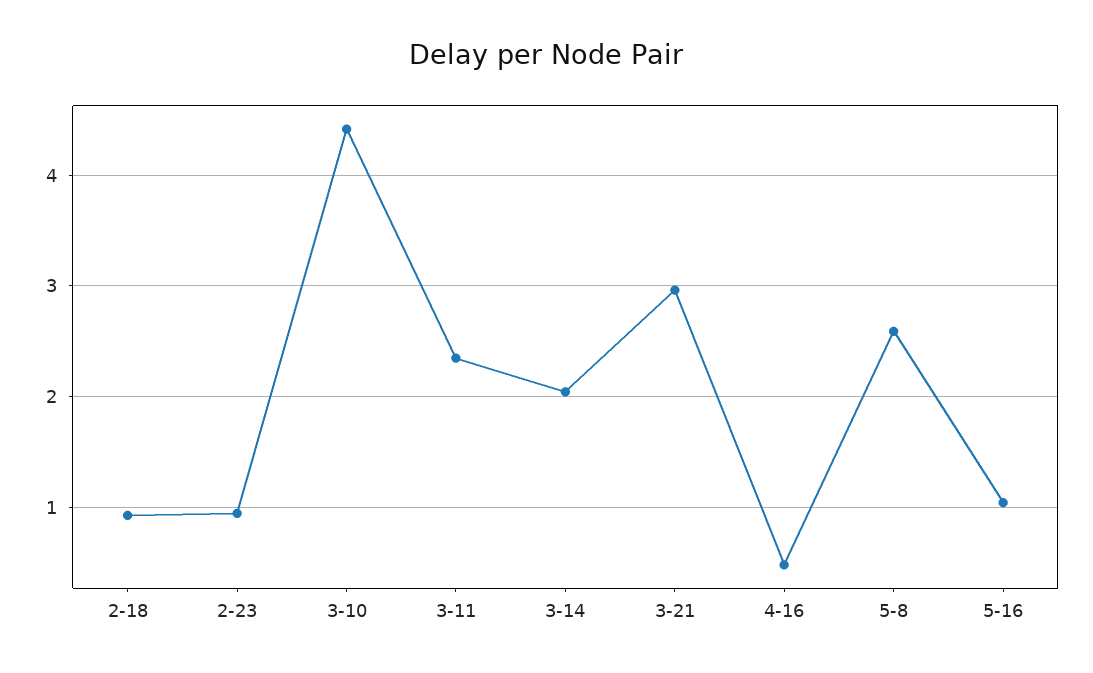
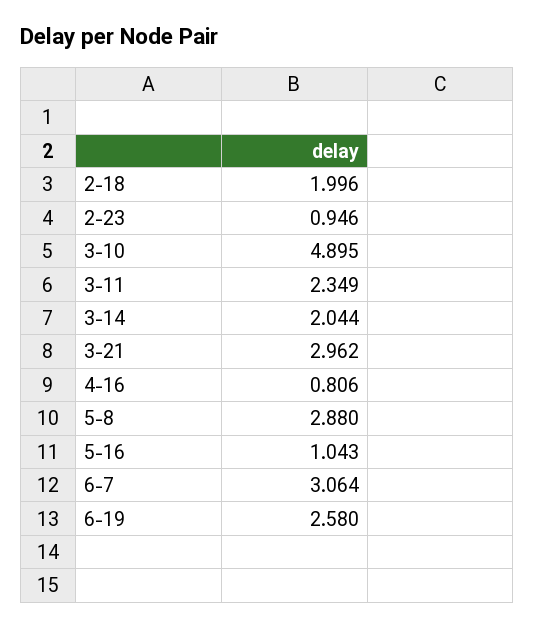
2-18: 0.9 -> 1.996
3-10: 4.4 -> 4.895
4-16: 0.5 -> 0.806
5-8: 2.6 -> 2.88
6-7: none -> 3.064
6-19: none -> 2.58

